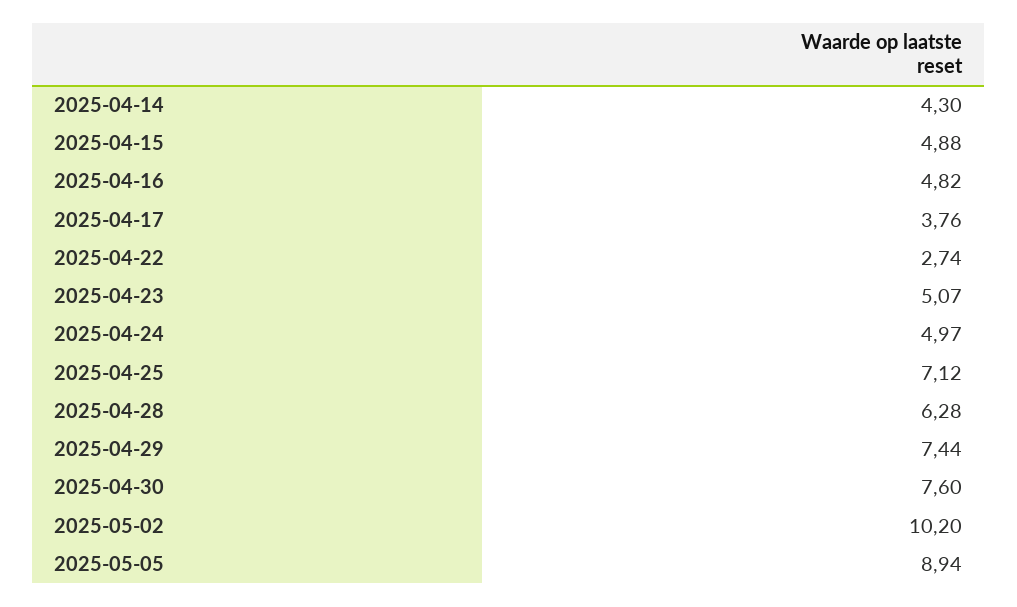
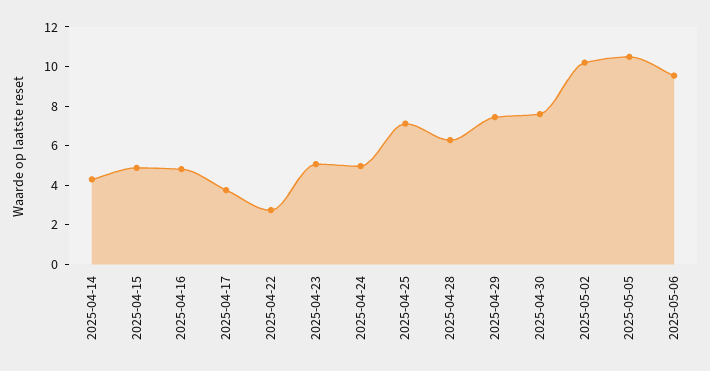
2025-05-05: 8.94 -> 10.5
2025-05-06: none -> 9.5

